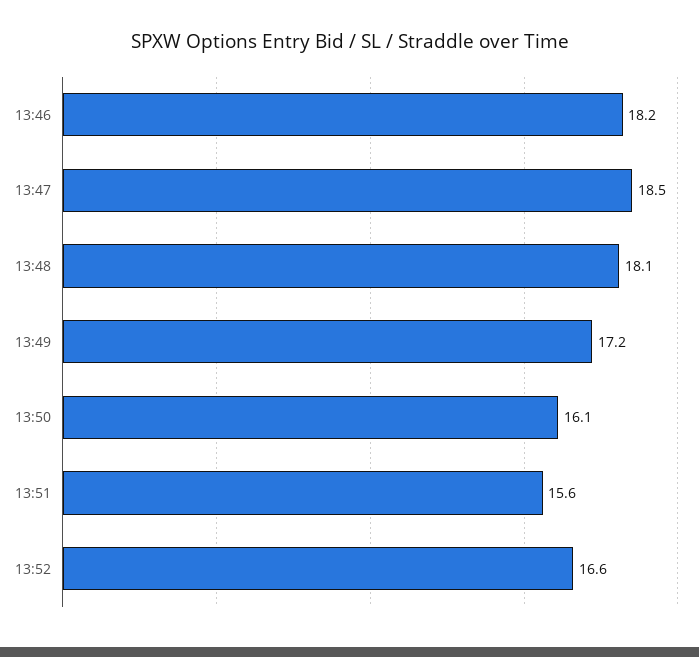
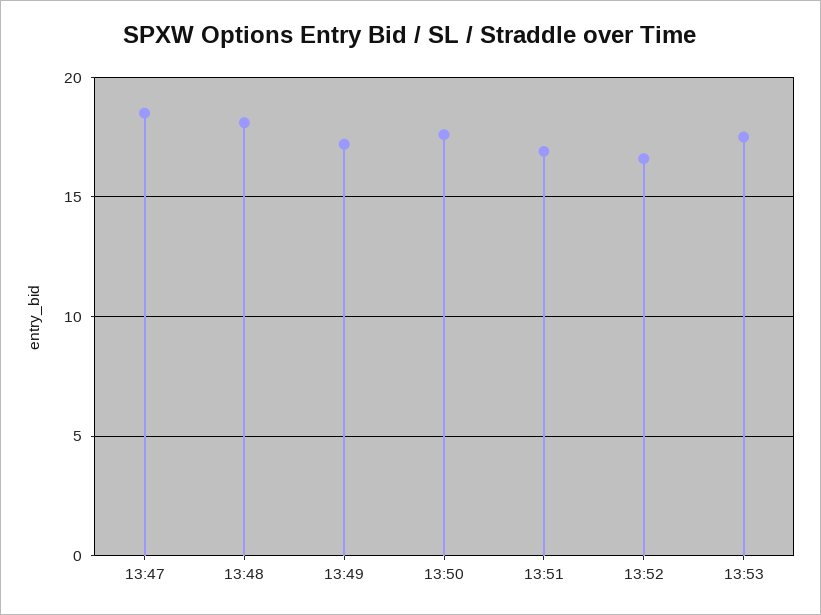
13:46: 18.2 -> none
13:50: 16.1 -> 17.5
13:51: 15.6 -> 17
13:53: none -> 17.5

